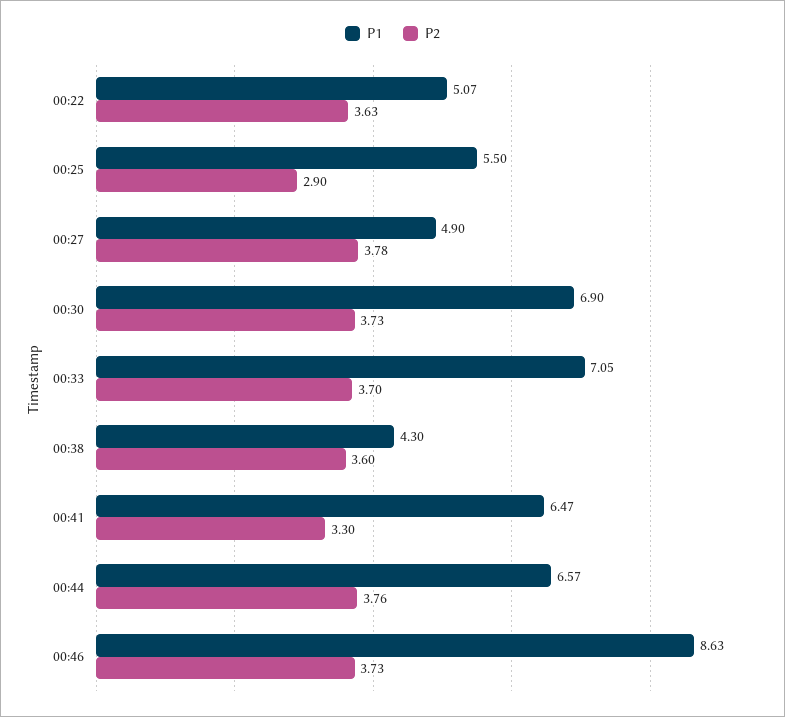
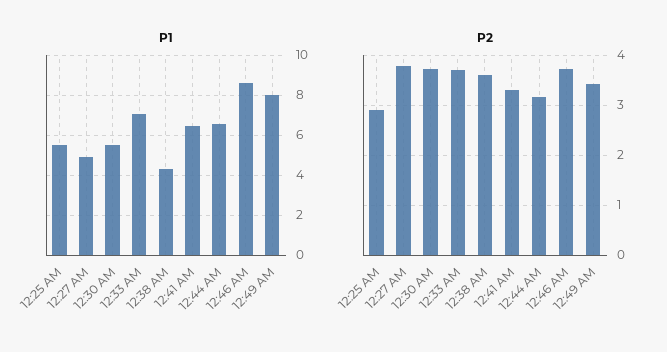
P1, 00:22: 5.07 -> none
P2, 00:22: 3.63 -> none
P1, 00:30: 6.9 -> 5.5
P2, 00:44: 3.76 -> 3.2
P1, 12:49 AM: none -> 8
P2, 12:49 AM: none -> 3.4

